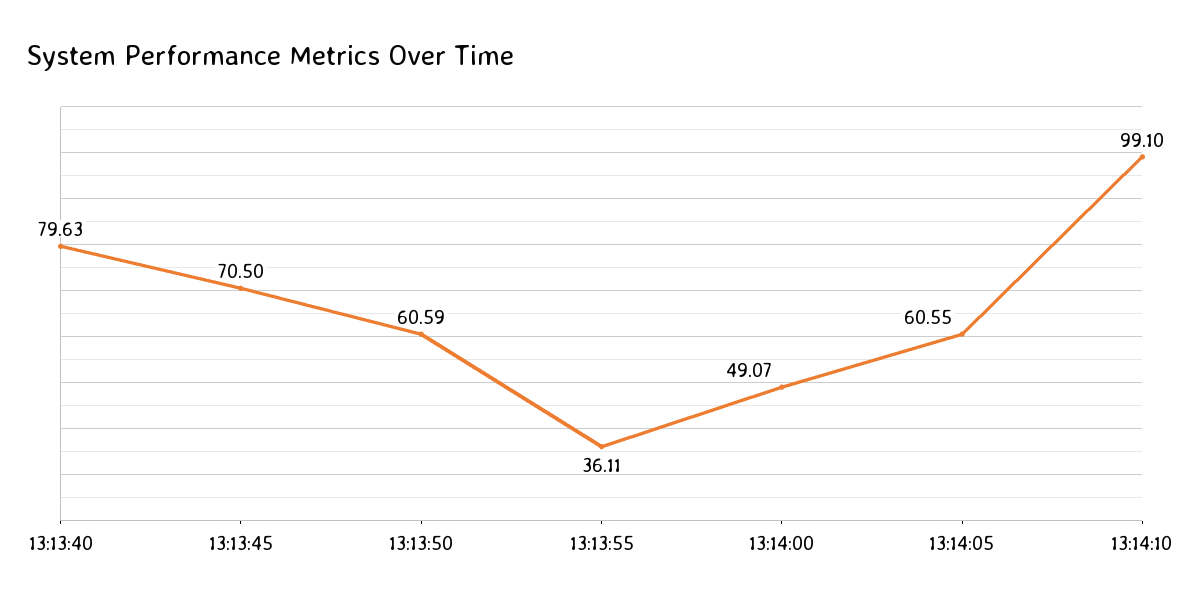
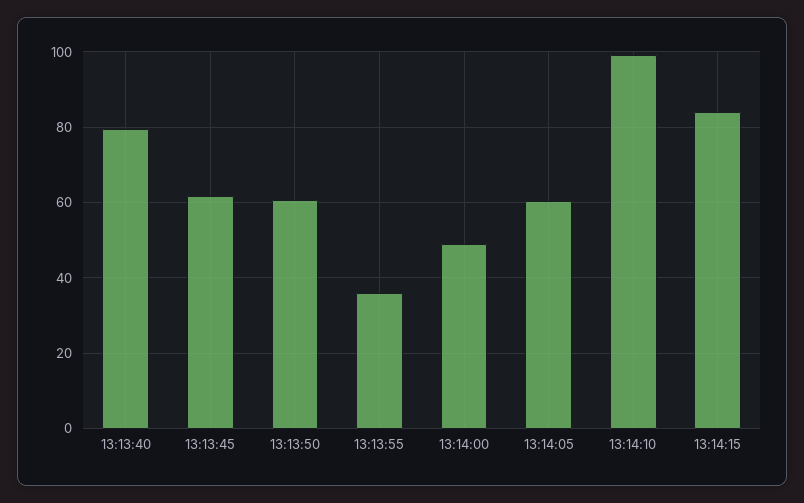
13:13:45: 70.5 -> 62
13:14:15: none -> 84

